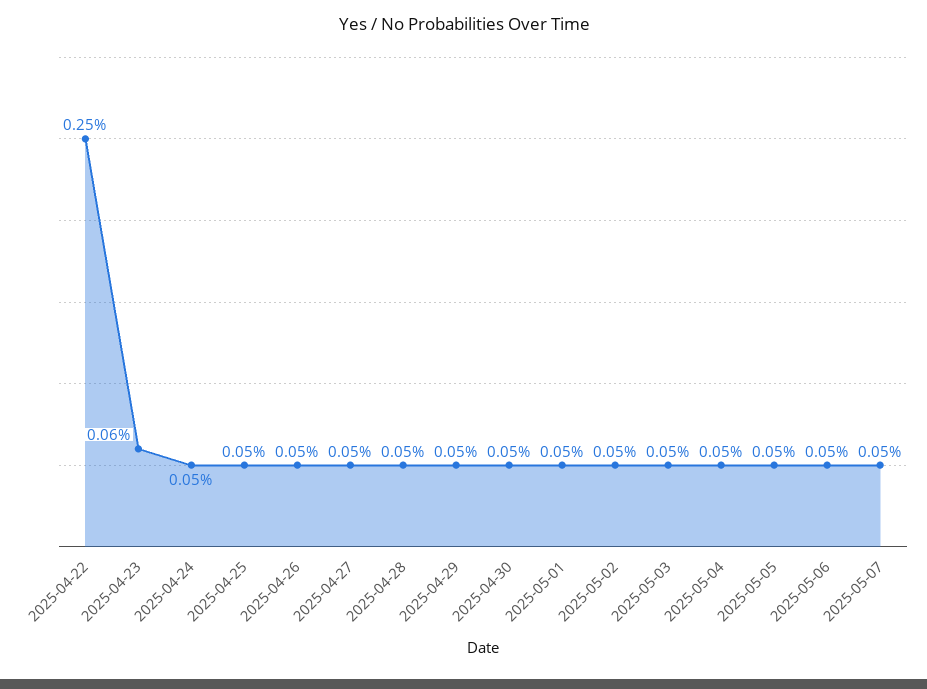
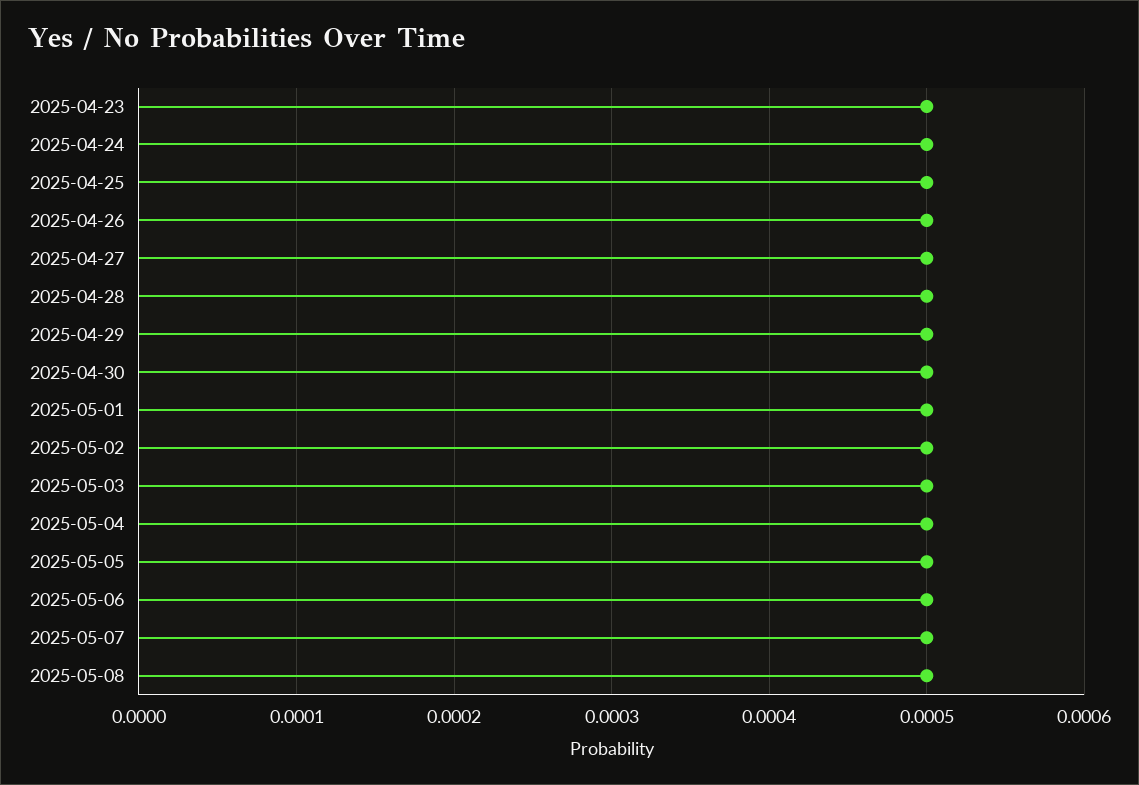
2025-04-22: 0.0025 -> none
2025-04-23: 0.0006 -> 0.0005
2025-05-08: none -> 0.0005

